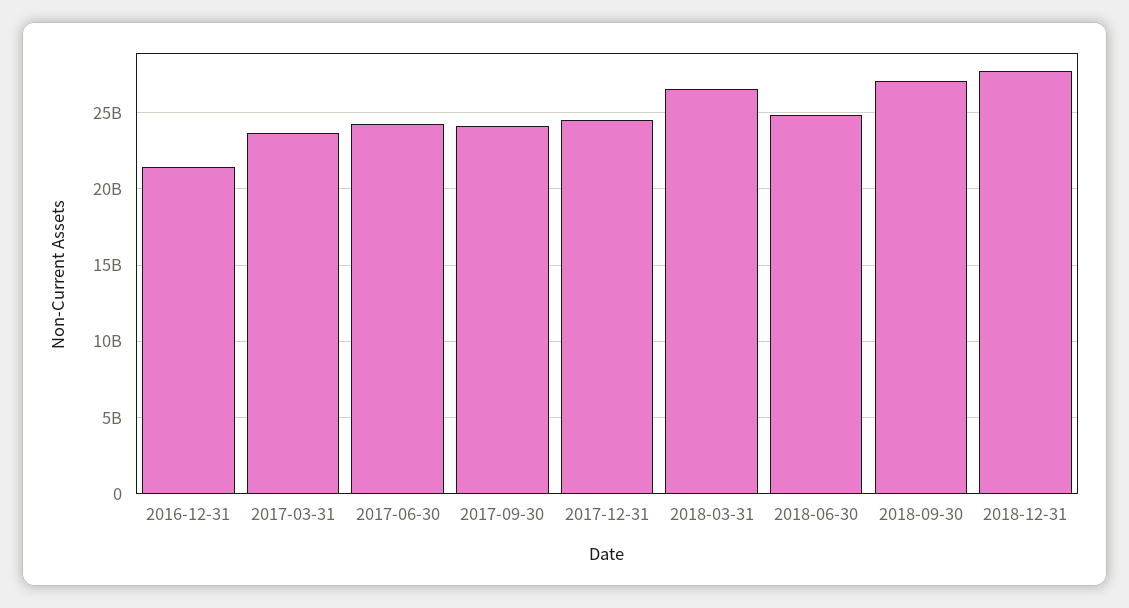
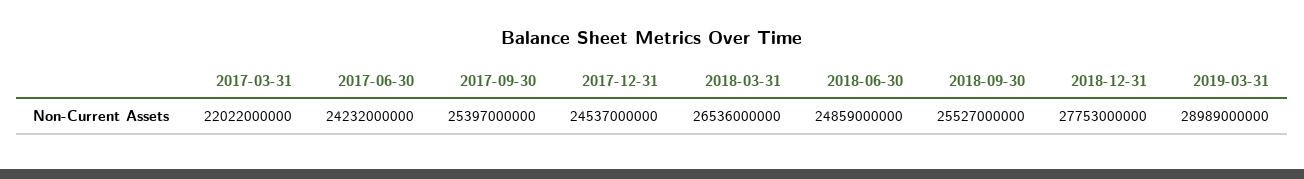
2016-12-31: 21500000000 -> none
2017-03-31: 23500000000 -> 22022000000
2017-09-30: 24000000000 -> 25397000000
2018-09-30: 27000000000 -> 25527000000
2019-03-31: none -> 28989000000

